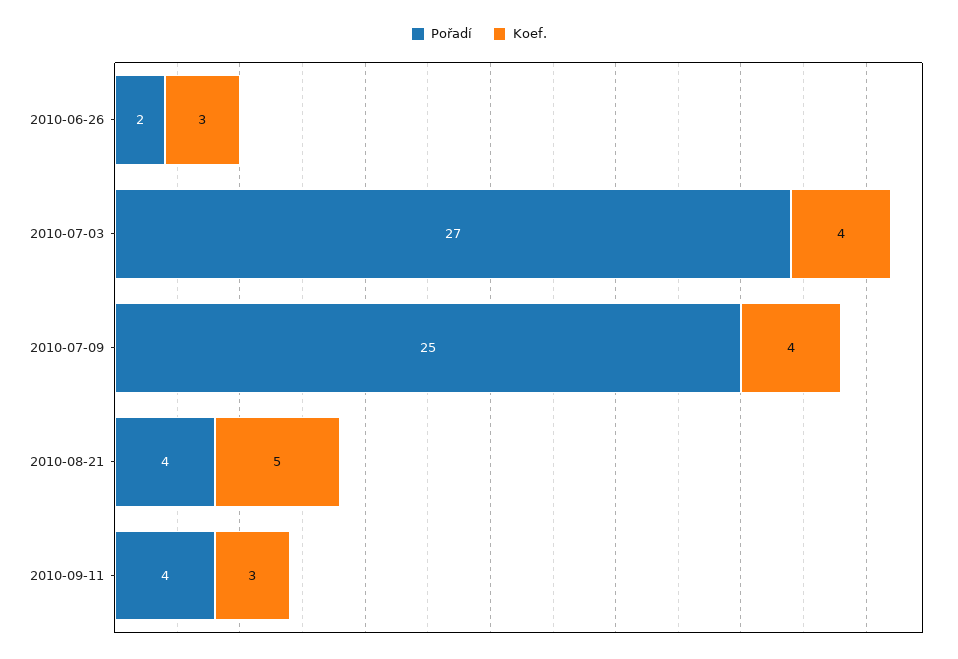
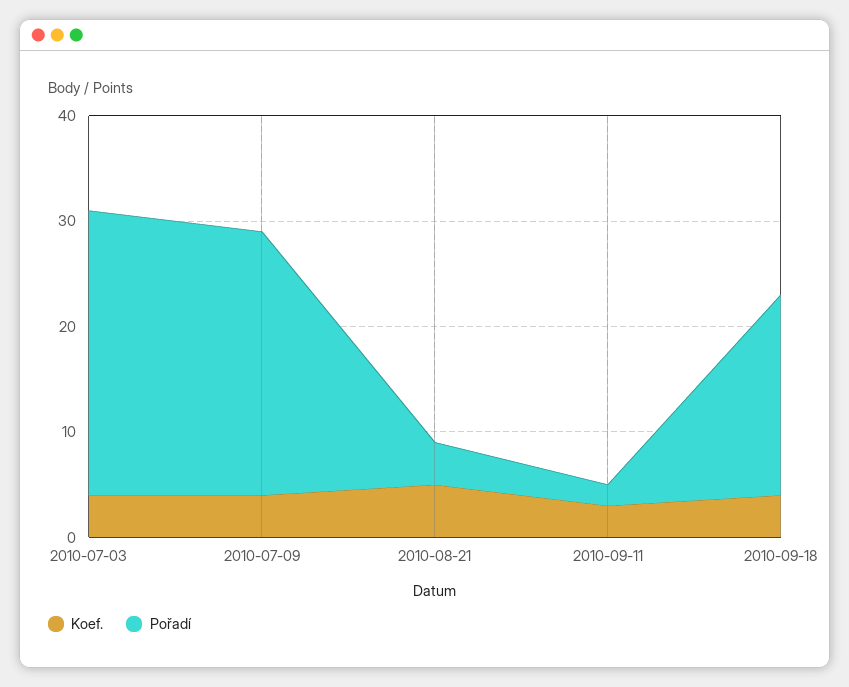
Pořadí, 2010-06-26: 2 -> none
Koef., 2010-06-26: 3 -> none
Pořadí, 2010-09-11: 4 -> 2
Koef., 2010-09-18: none -> 4
Pořadí, 2010-09-18: none -> 19

